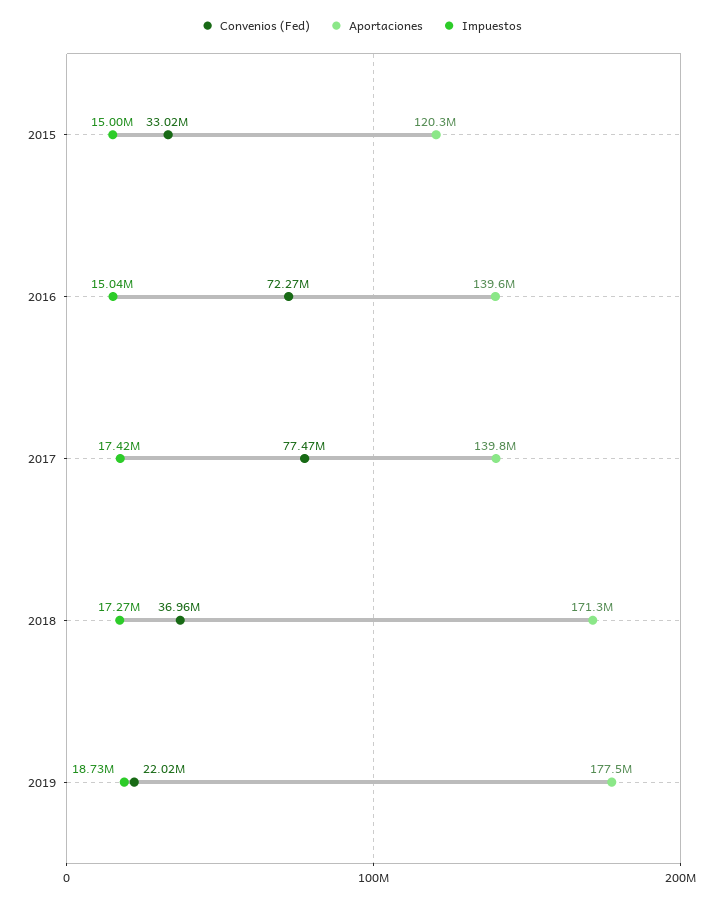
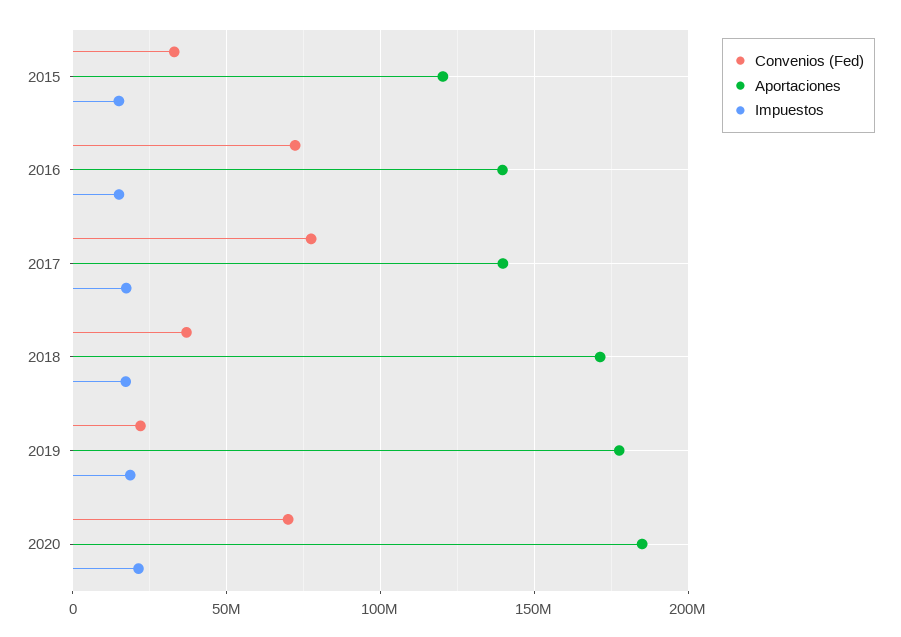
Convenios (Fed), 2020: none -> 70000000
Aportaciones, 2020: none -> 185000000
Impuestos, 2020: none -> 20000000

